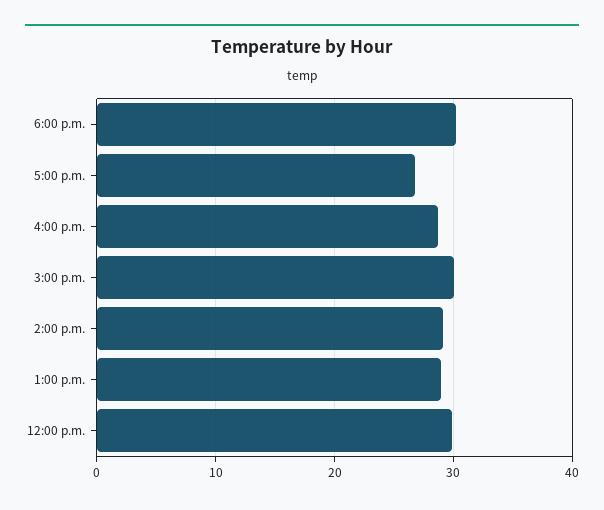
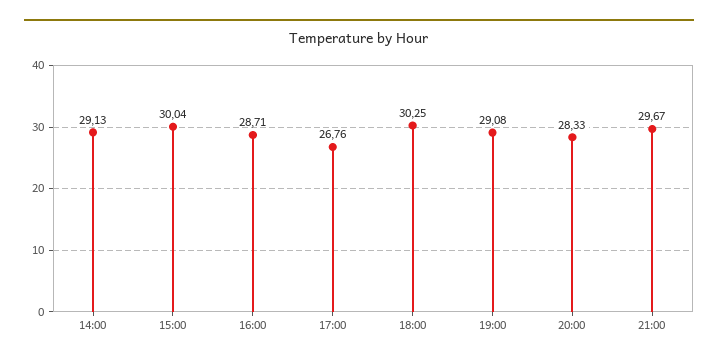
1:00 p.m.: 29 -> none
12:00 p.m.: 30 -> none
19:00: none -> 29.08
20:00: none -> 28.33
21:00: none -> 29.67

